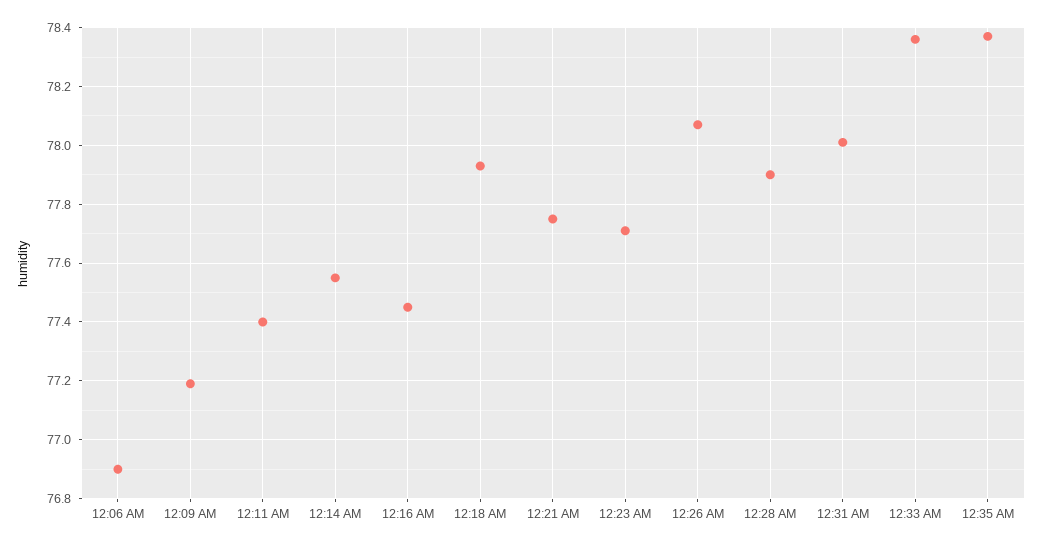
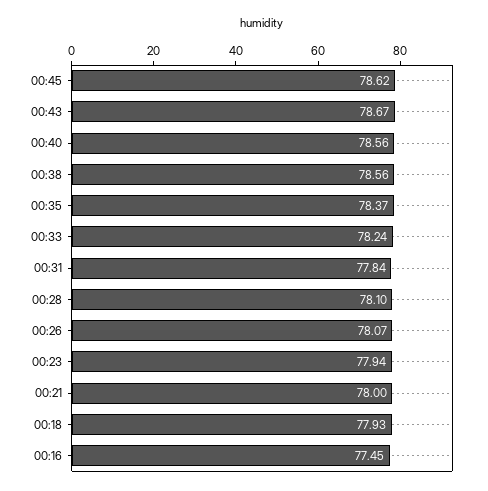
12:06 AM: 76.9 -> none
12:09 AM: 77.2 -> none
12:11 AM: 77.4 -> none
12:14 AM: 77.55 -> none
12:21 AM: 77.75 -> 78
12:23 AM: 77.7 -> 77.94
12:28 AM: 77.9 -> 78.1
12:31 AM: 78 -> 77.84
12:33 AM: 78.35 -> 78.24
00:45: none -> 78.62
00:43: none -> 78.67
00:40: none -> 78.56
00:38: none -> 78.56

